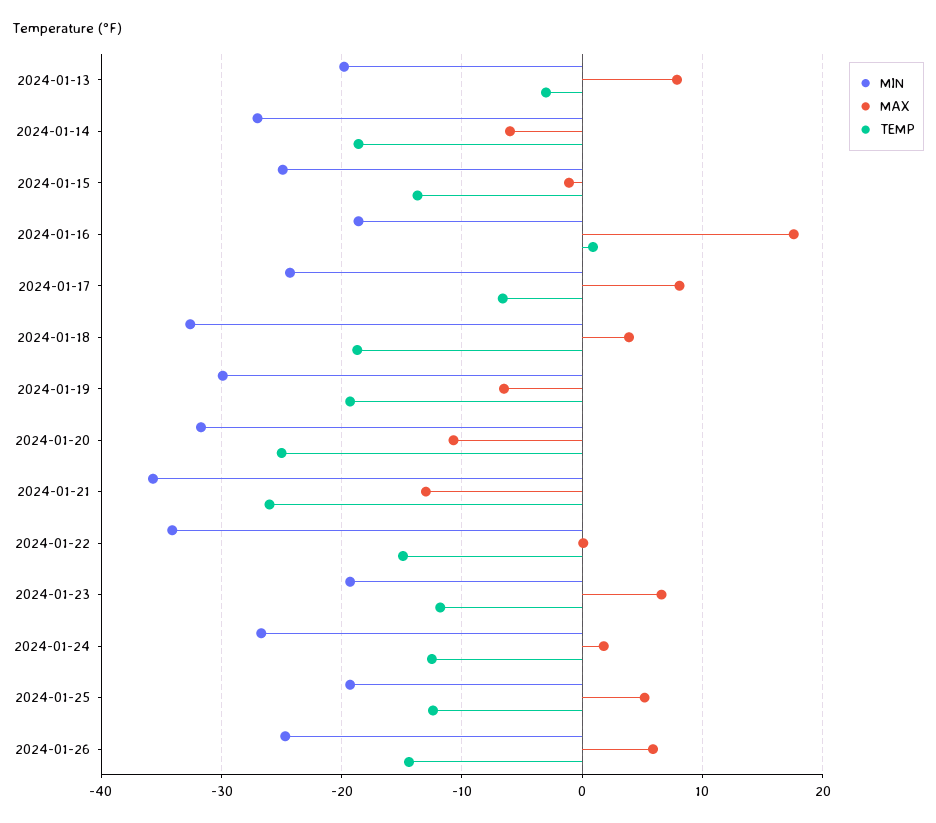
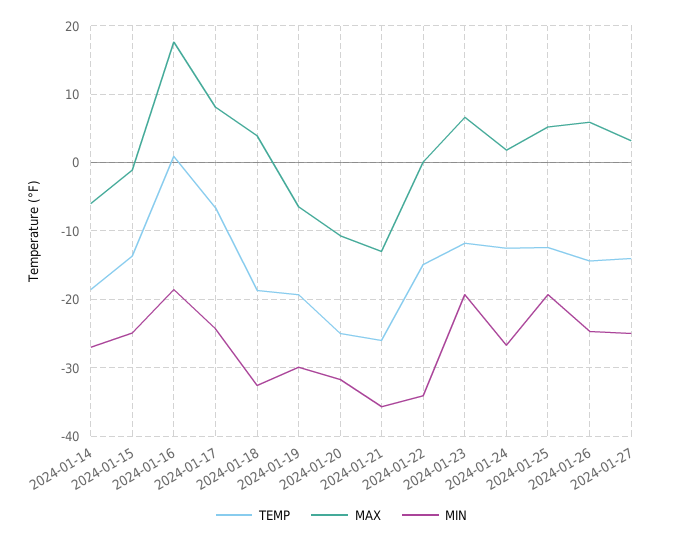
MIN, 2024-01-13: -20 -> none
MAX, 2024-01-13: 8 -> none
TEMP, 2024-01-13: -3 -> none
TEMP, 2024-01-27: none -> -14
MAX, 2024-01-27: none -> 3
MIN, 2024-01-27: none -> -25

